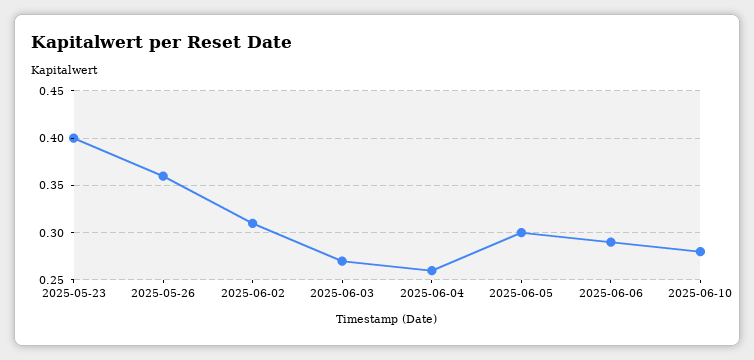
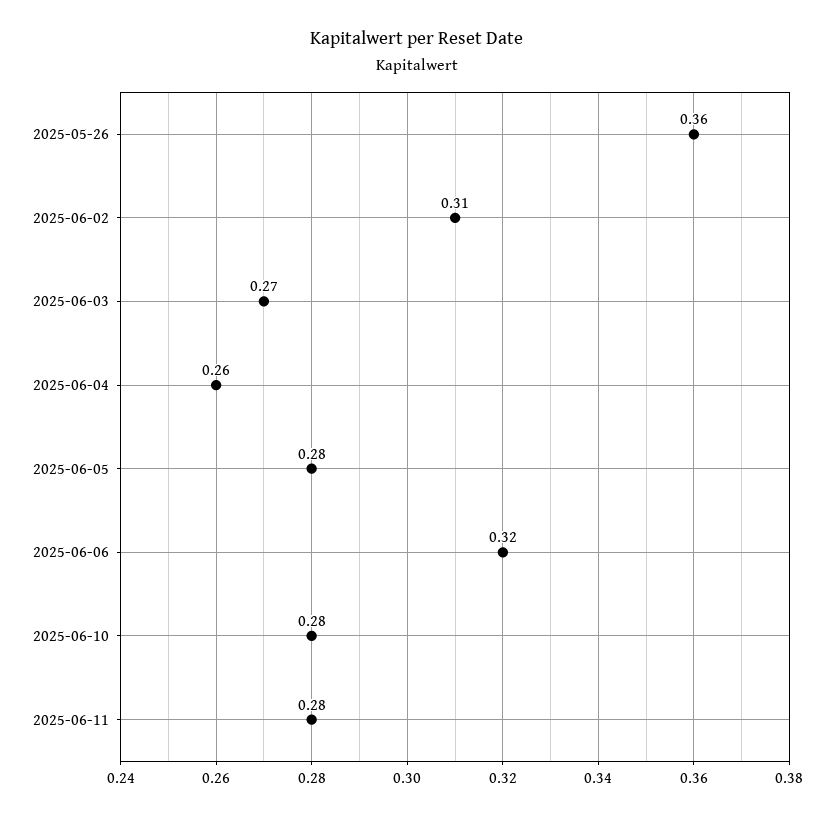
2025-05-23: 0.4 -> none
2025-06-05: 0.3 -> 0.28
2025-06-06: 0.29 -> 0.32
2025-06-11: none -> 0.28

